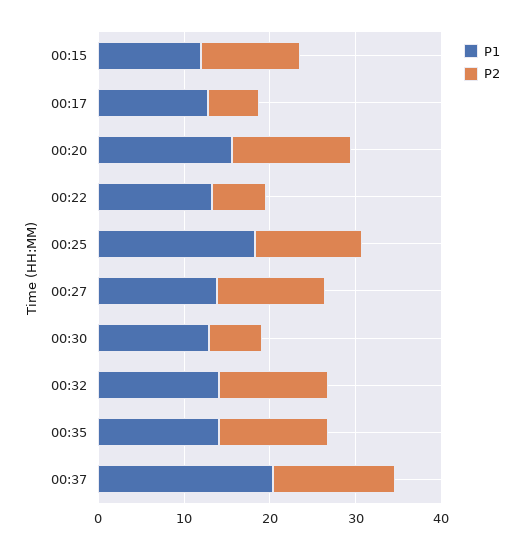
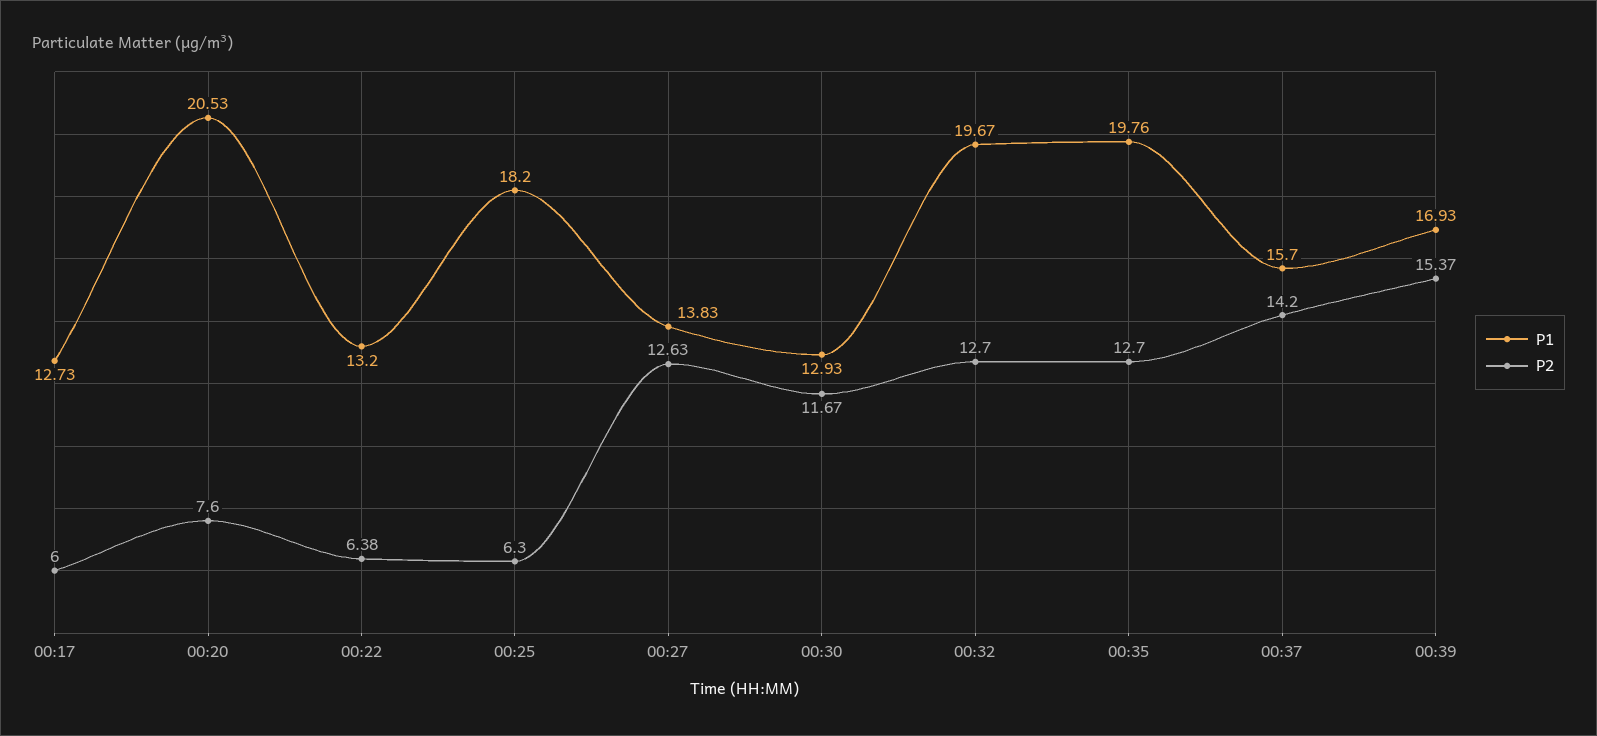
P1, 00:15: 12 -> none
P2, 00:15: 12 -> none
P1, 00:20: 16 -> 20.53
P2, 00:20: 14 -> 7.6
P2, 00:25: 12 -> 6.3
P2, 00:30: 6 -> 11.67
P1, 00:32: 14 -> 19.67
P1, 00:35: 14 -> 19.76
P1, 00:37: 20 -> 15.7
P1, 00:39: none -> 16.93
P2, 00:39: none -> 15.37

